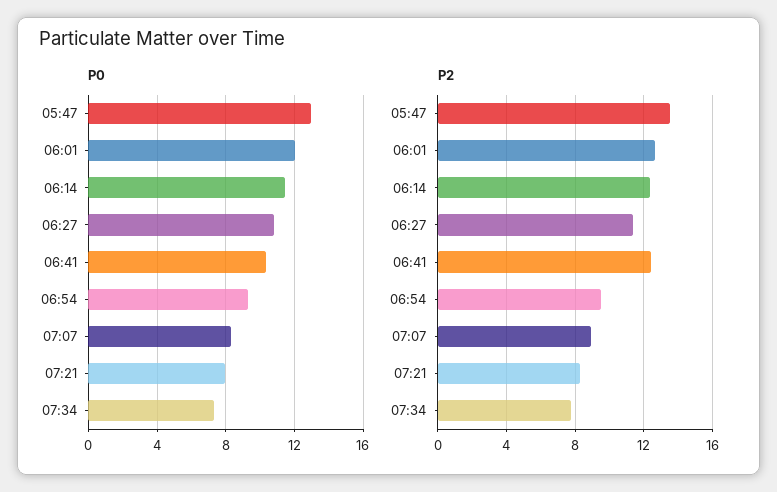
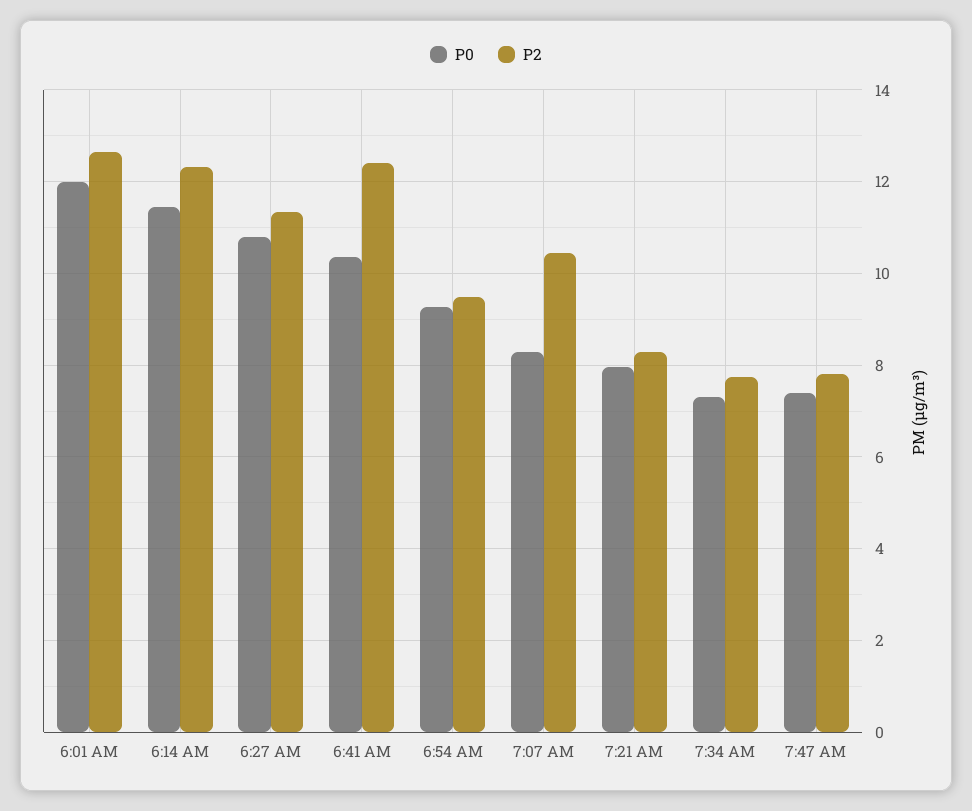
P0, 05:47: 13 -> none
P2, 05:47: 13.5 -> none
P2, 07:07: 9 -> 10.4
P0, 7:47 AM: none -> 7.4
P2, 7:47 AM: none -> 7.8

